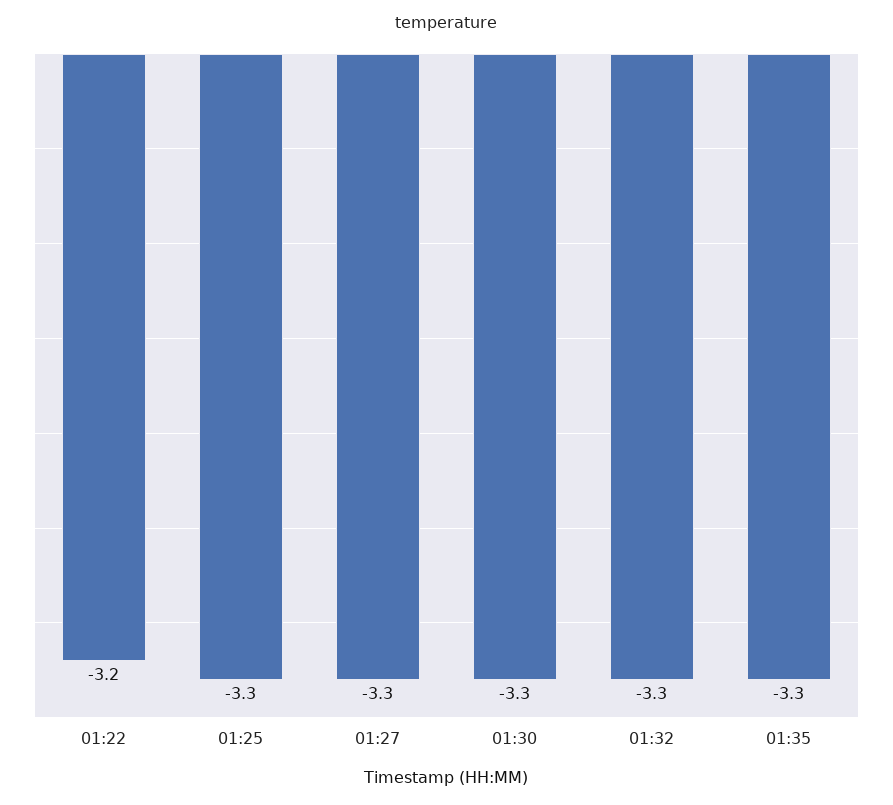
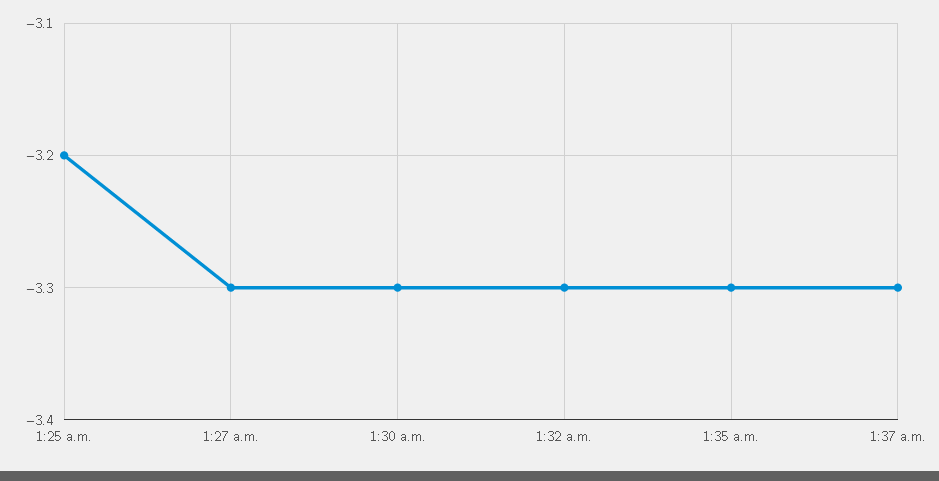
01:22: -3.2 -> none
01:25: -3.3 -> -3.2
1:37 a.m.: none -> -3.3

